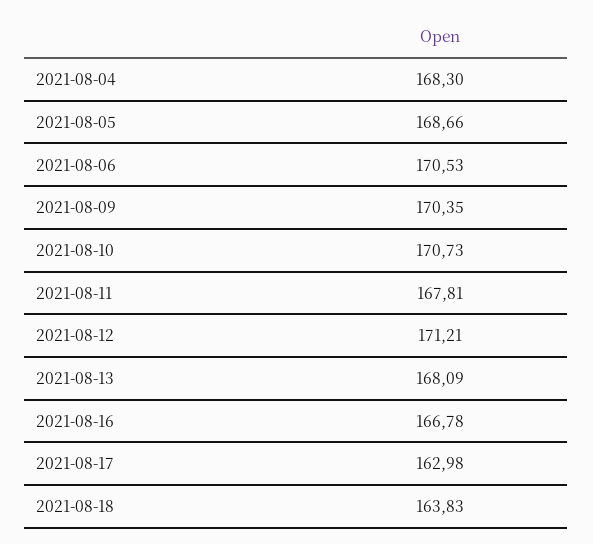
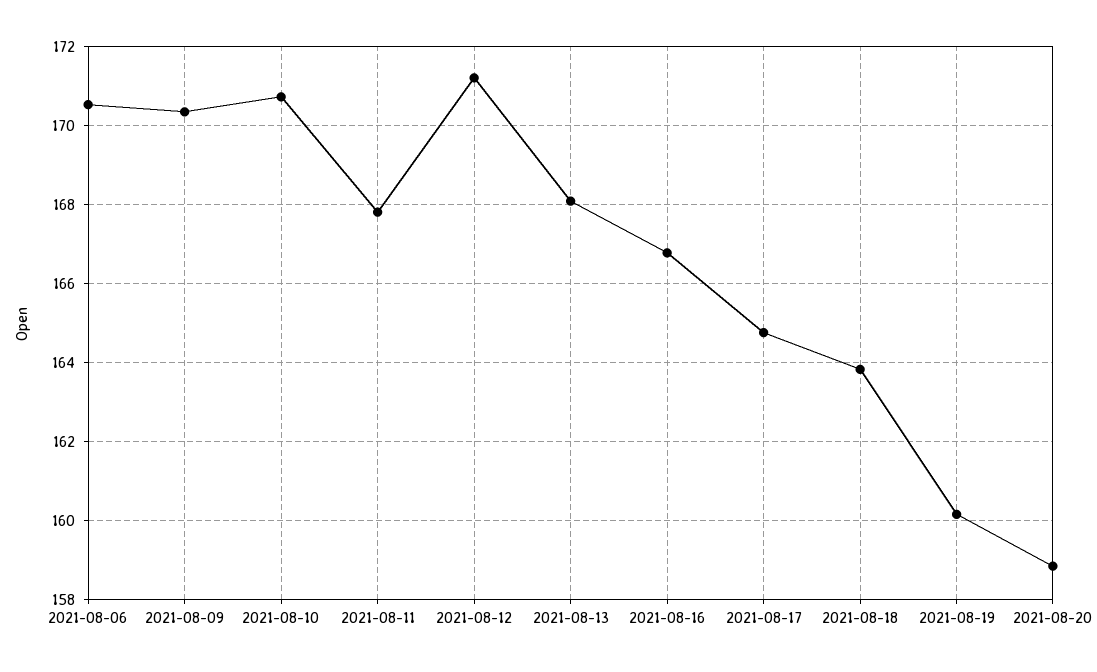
2021-08-04: 168.3 -> none
2021-08-05: 168.66 -> none
2021-08-17: 162.98 -> 164.8
2021-08-19: none -> 160.2
2021-08-20: none -> 158.8

